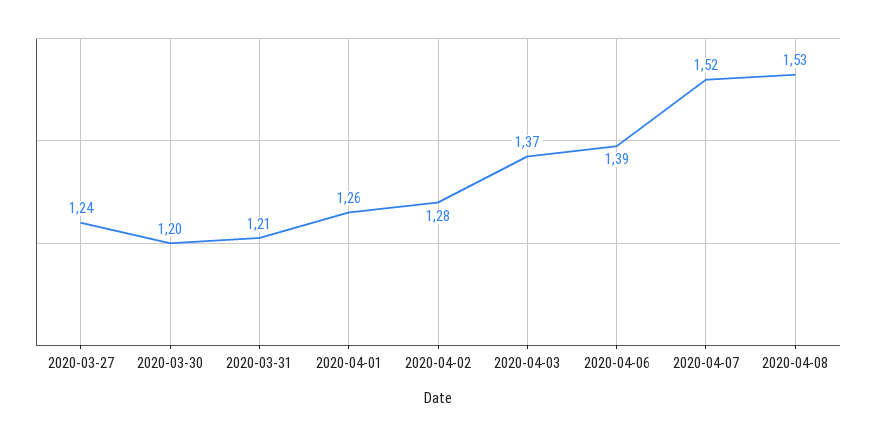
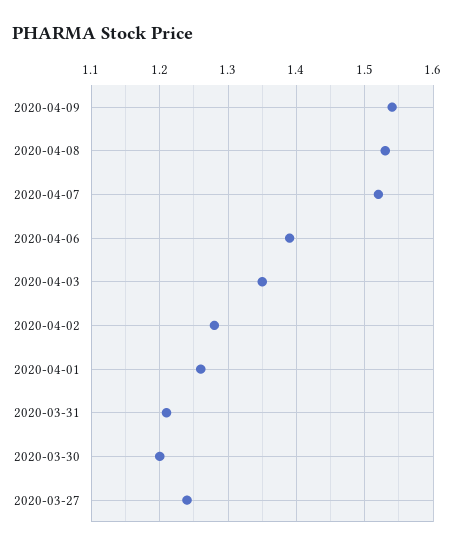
2020-04-03: 1.37 -> 1.35
2020-04-09: none -> 1.54

